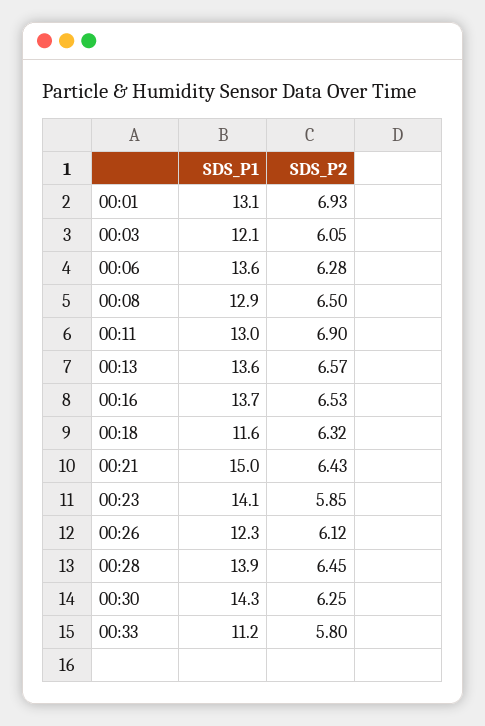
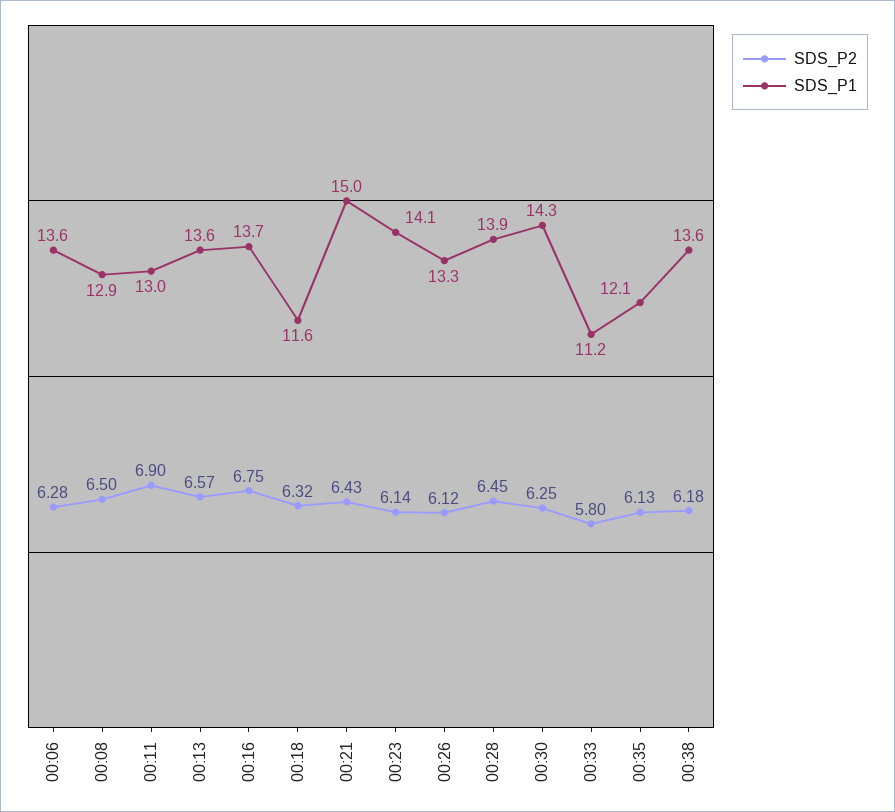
SDS_P1, 00:01: 13.1 -> none
SDS_P2, 00:01: 6.93 -> none
SDS_P1, 00:03: 12.1 -> none
SDS_P2, 00:03: 6.05 -> none
SDS_P2, 00:16: 6.53 -> 6.75
SDS_P2, 00:23: 5.85 -> 6.14
SDS_P1, 00:26: 12.3 -> 13.3
SDS_P2, 00:35: none -> 6.13
SDS_P1, 00:35: none -> 12.1
SDS_P2, 00:38: none -> 6.18
SDS_P1, 00:38: none -> 13.6

